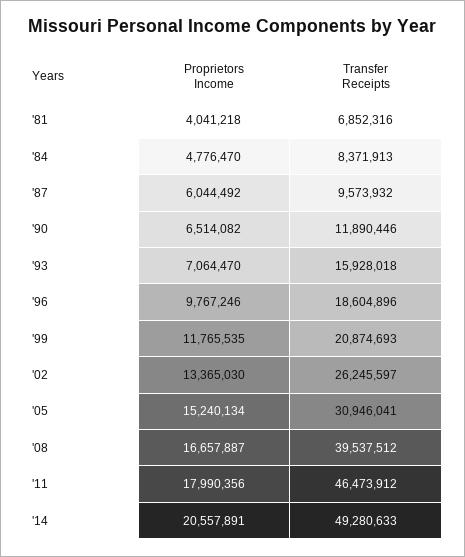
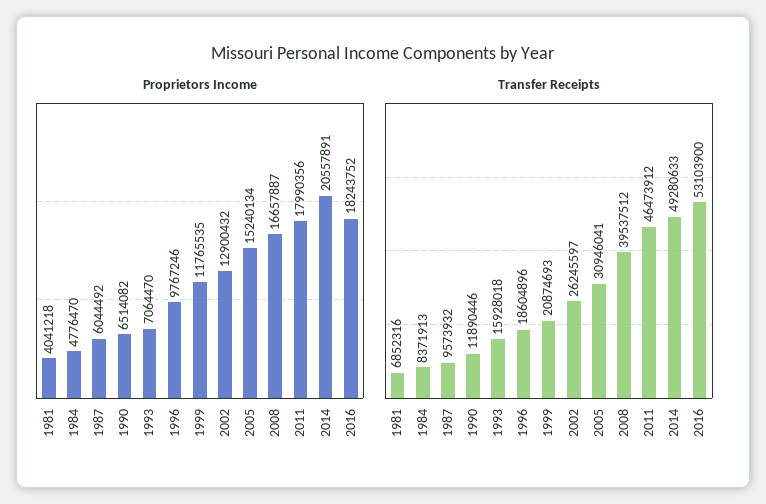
Proprietors Income, '02: 13365030 -> 12900432
Proprietors Income, 2016: none -> 18243752
Transfer Receipts, 2016: none -> 53103900

